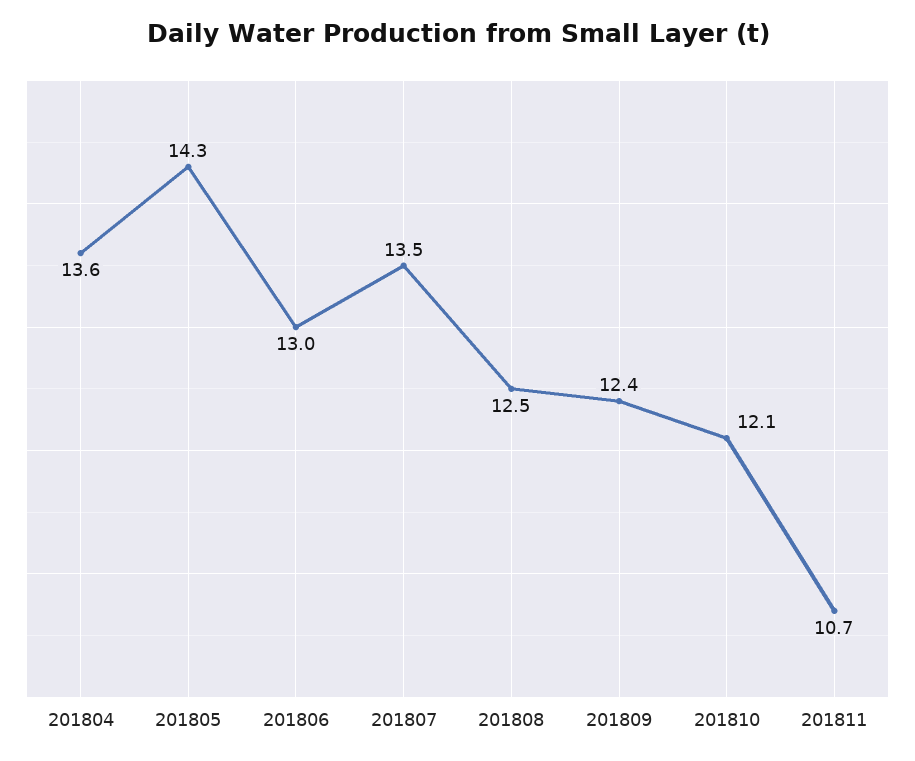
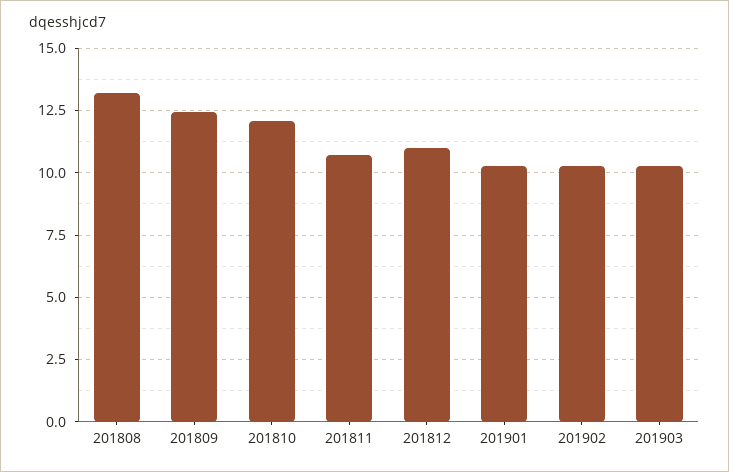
201804: 13.6 -> none
201805: 14.3 -> none
201806: 13 -> none
201807: 13.5 -> none
201808: 12.5 -> 13.25
201812: none -> 11
201901: none -> 10.25
201902: none -> 10.25
201903: none -> 10.25

